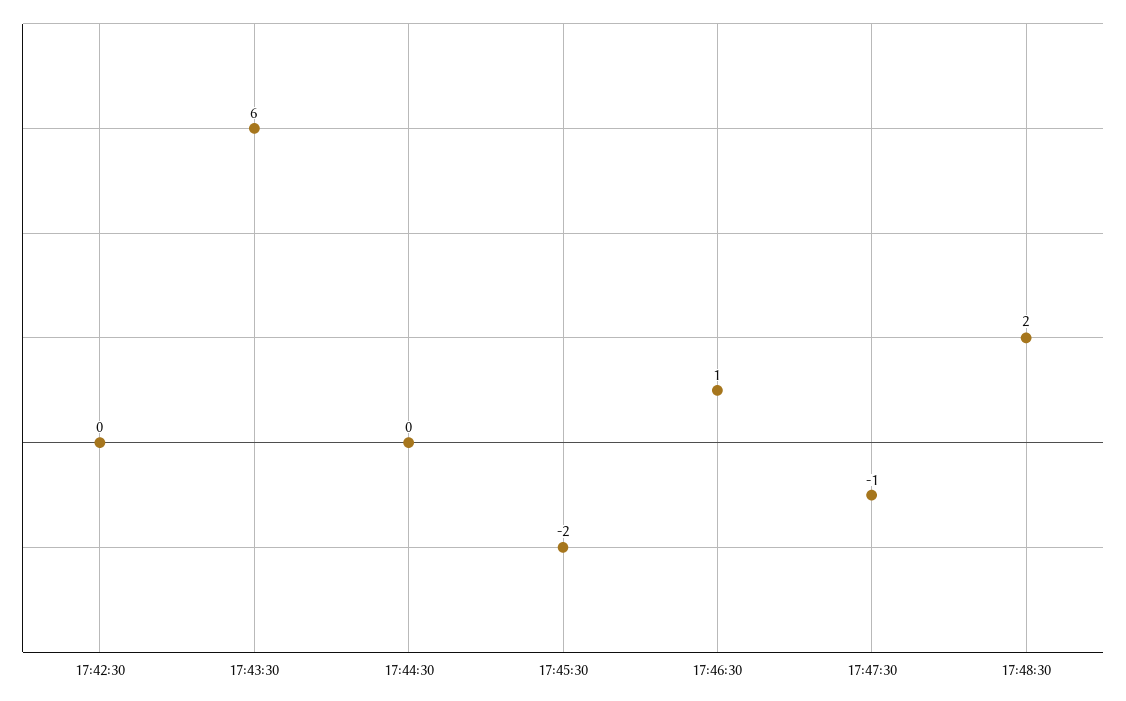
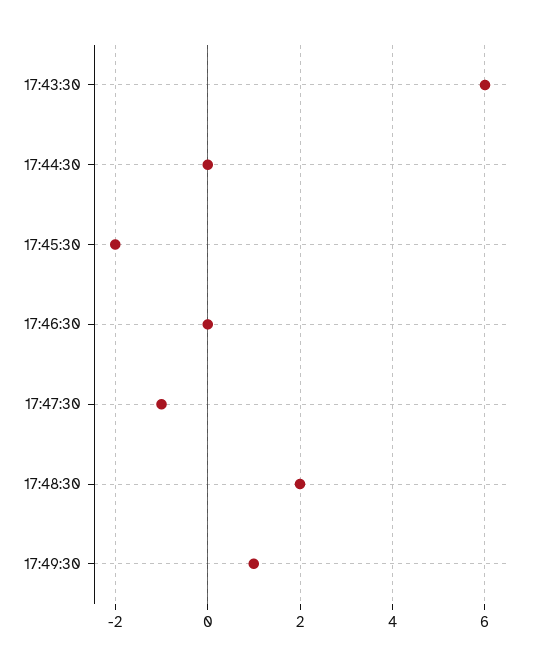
17:42:30: 0 -> none
17:46:30: 1 -> 0
17:49:30: none -> 1

